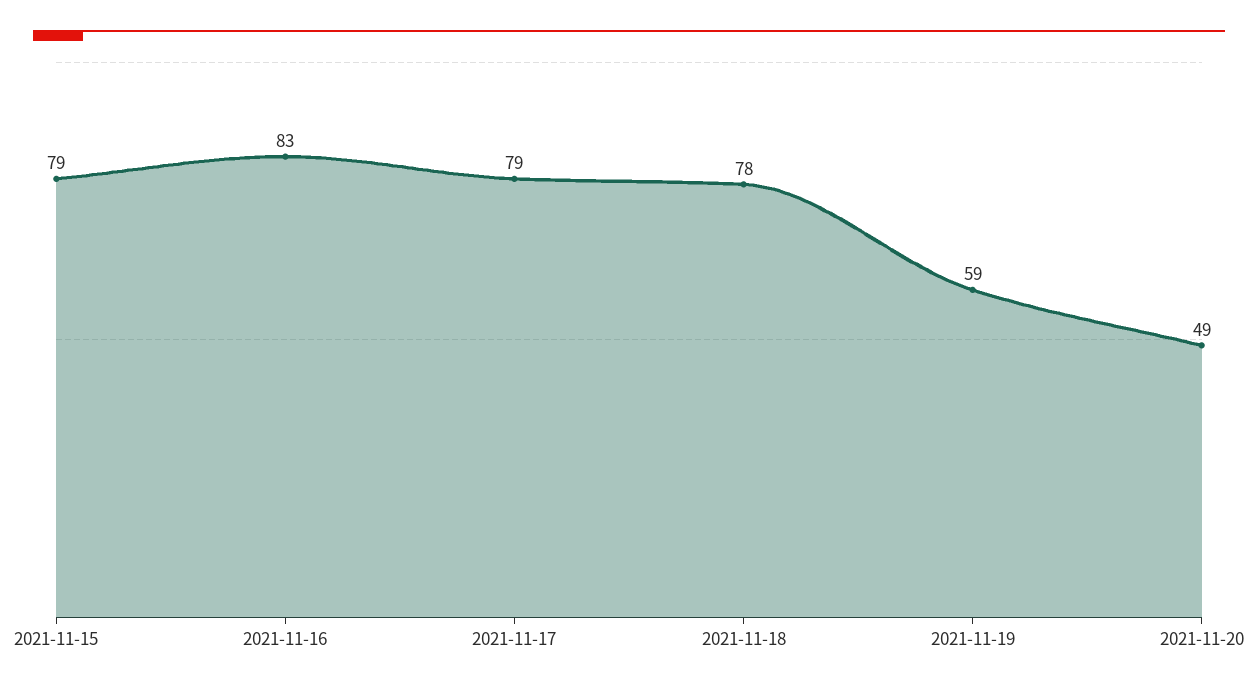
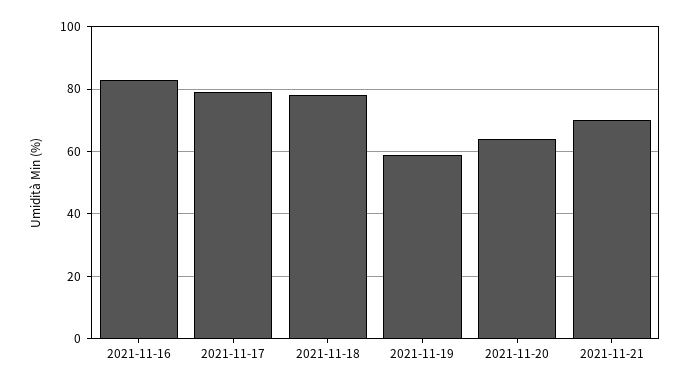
2021-11-15: 79 -> none
2021-11-20: 49 -> 65
2021-11-21: none -> 70

